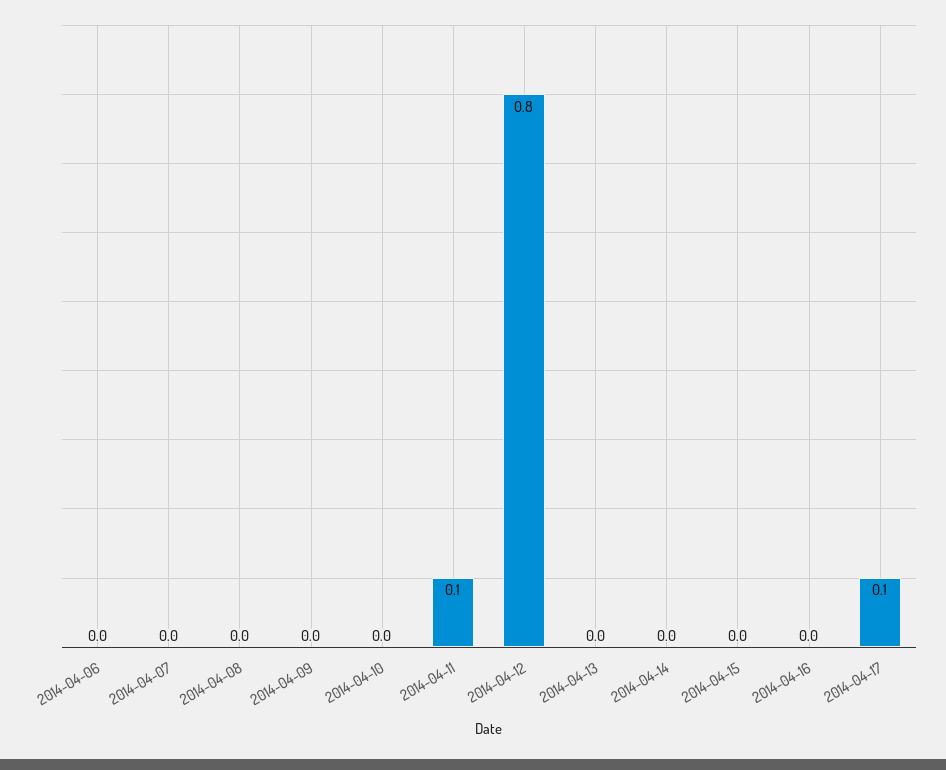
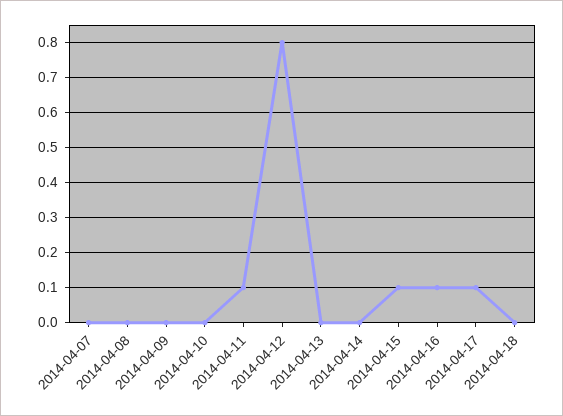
2014-04-06: 0 -> none
2014-04-15: 0 -> 0.1
2014-04-16: 0 -> 0.1
2014-04-18: none -> 0

